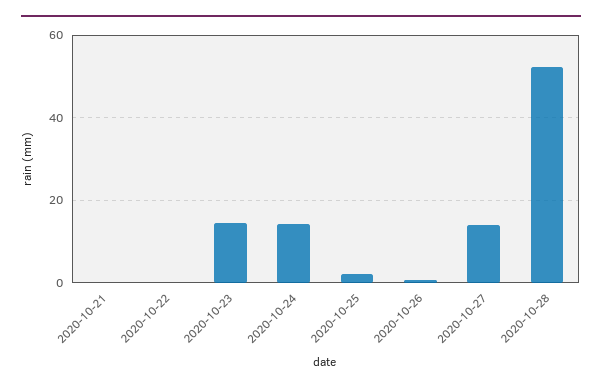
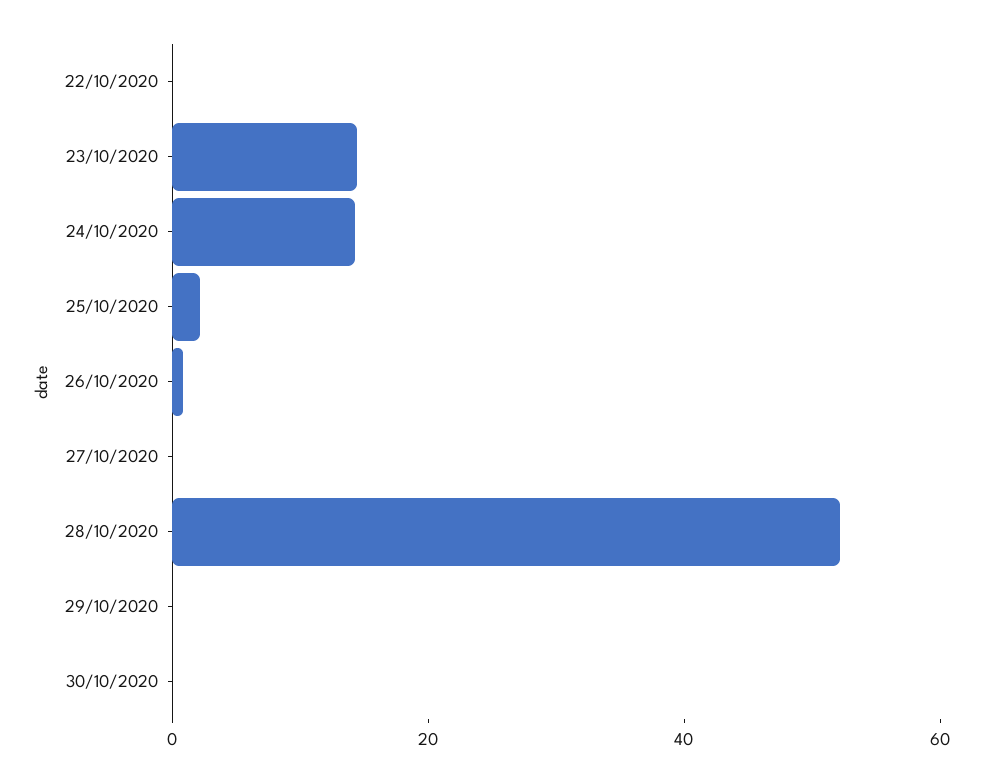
2020-10-21: 0 -> none
2020-10-27: 14 -> 0
29/10/2020: none -> 0
30/10/2020: none -> 0

